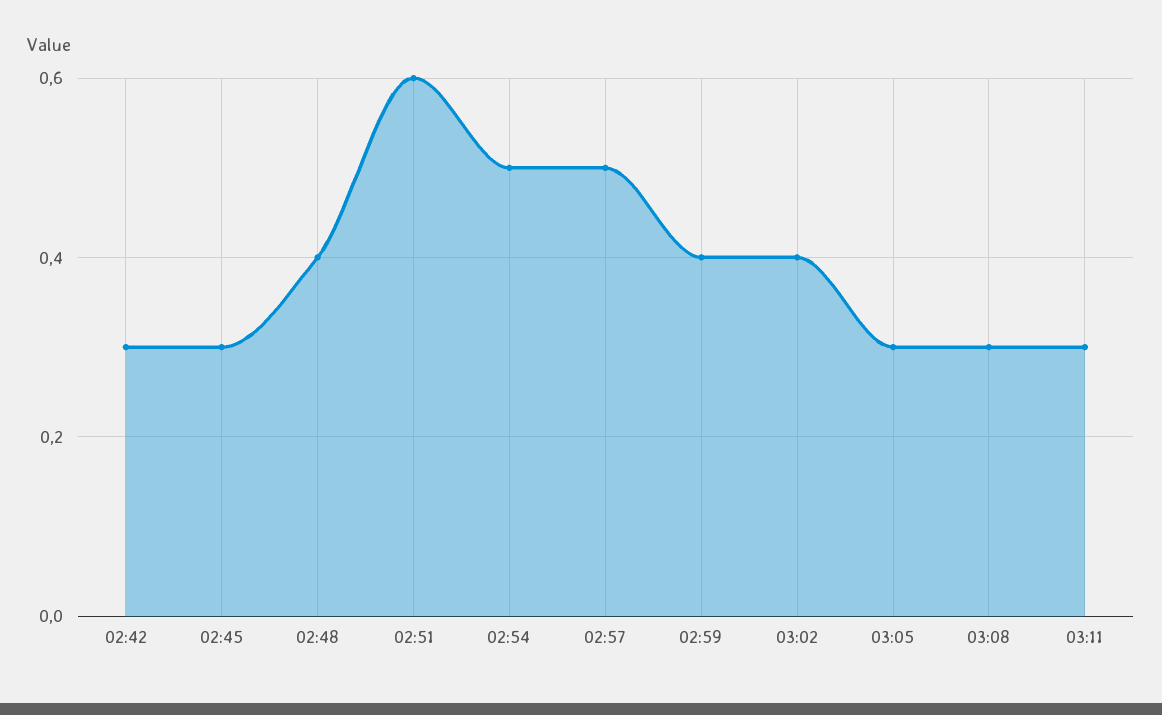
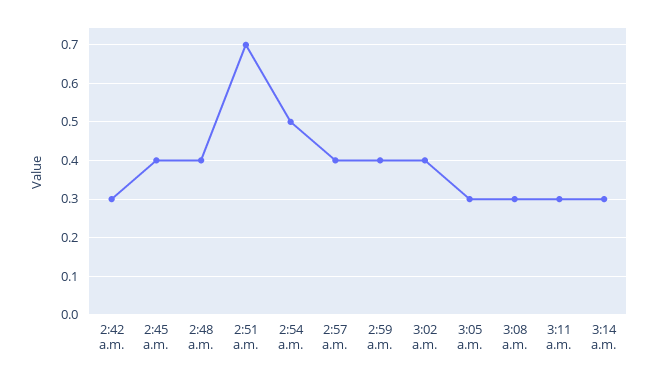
02:45: 0.3 -> 0.4
02:51: 0.6 -> 0.7
02:57: 0.5 -> 0.4
3:14 a.m.: none -> 0.3

